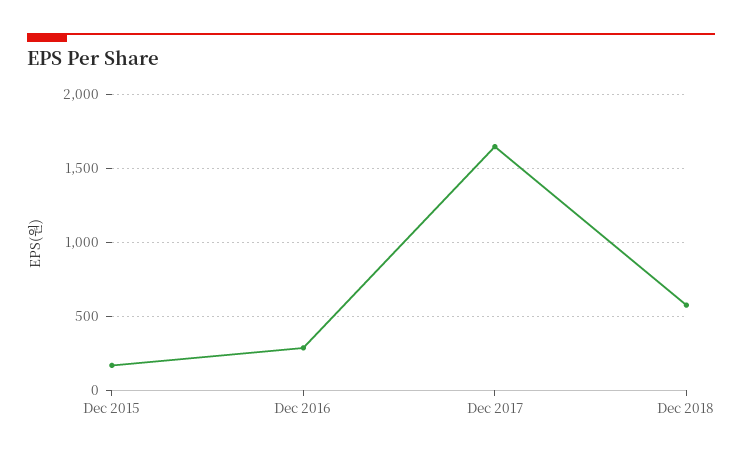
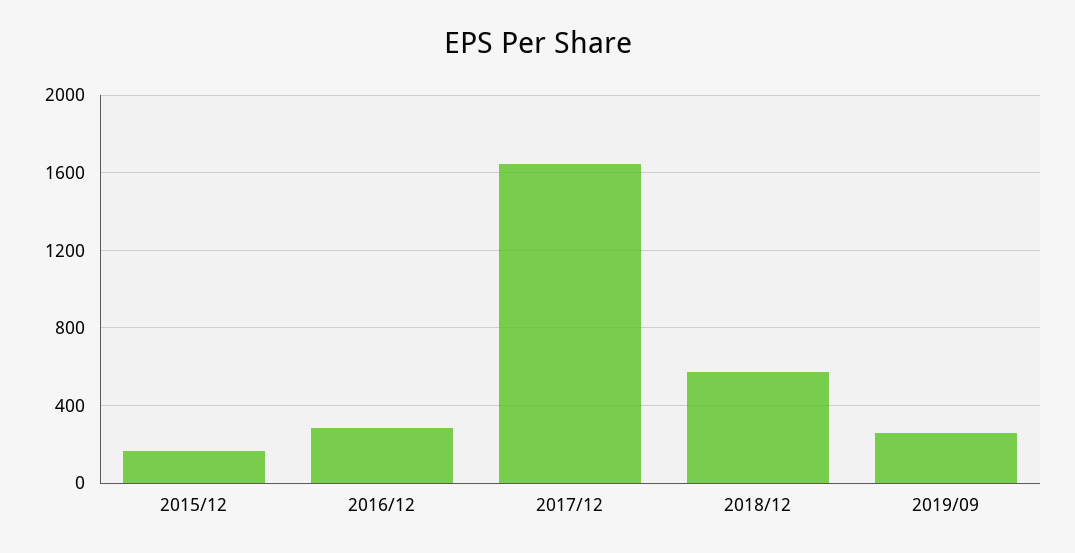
2019/09: none -> 250

